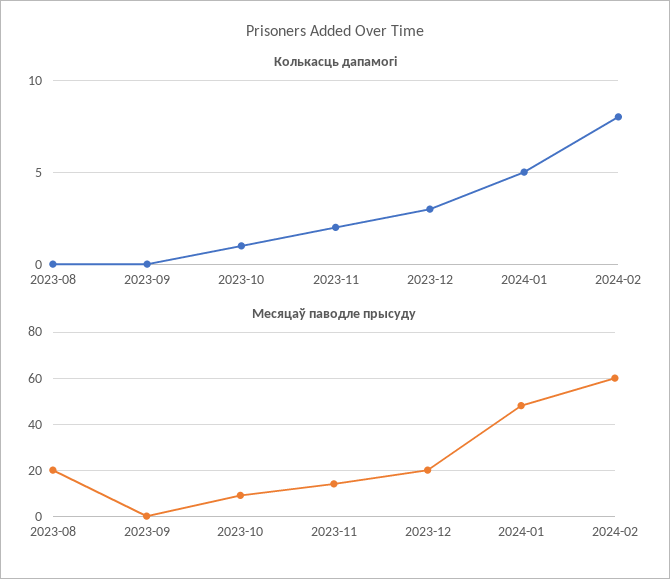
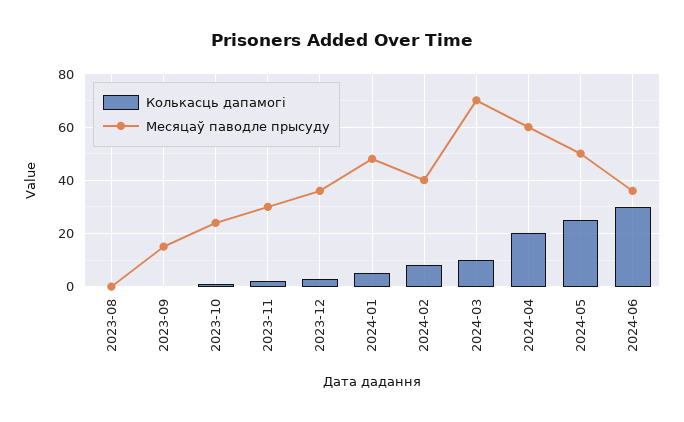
Месяцаў паводле прысуду, 2023-08: 20 -> 0
Месяцаў паводле прысуду, 2023-09: 0 -> 15
Месяцаў паводле прысуду, 2023-10: 10 -> 25
Месяцаў паводле прысуду, 2023-11: 15 -> 30
Месяцаў паводле прысуду, 2023-12: 20 -> 35
Месяцаў паводле прысуду, 2024-02: 60 -> 40
Колькасць дапамогі, 2024-03: none -> 10
Месяцаў паводле прысуду, 2024-03: none -> 70
Колькасць дапамогі, 2024-04: none -> 20
Месяцаў паводле прысуду, 2024-04: none -> 60
Колькасць дапамогі, 2024-05: none -> 25
Месяцаў паводле прысуду, 2024-05: none -> 50
Колькасць дапамогі, 2024-06: none -> 30
Месяцаў паводле прысуду, 2024-06: none -> 35

